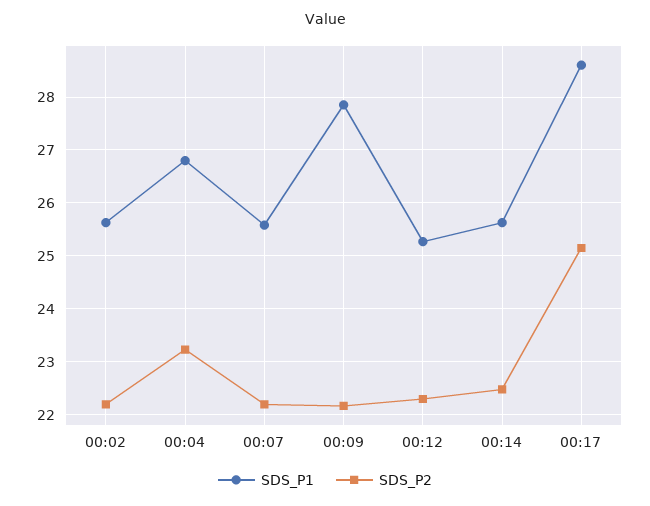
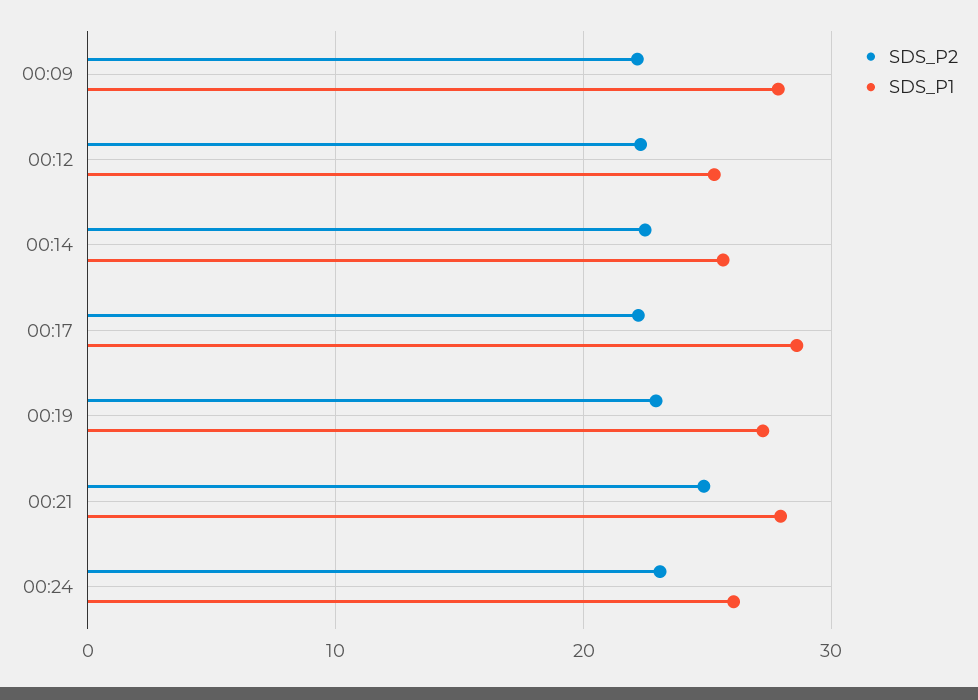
SDS_P1, 00:02: 25.6 -> none
SDS_P2, 00:02: 22.2 -> none
SDS_P1, 00:04: 26.8 -> none
SDS_P2, 00:04: 23.2 -> none
SDS_P1, 00:07: 25.6 -> none
SDS_P2, 00:07: 22.2 -> none
SDS_P2, 00:17: 25.2 -> 22
SDS_P2, 00:19: none -> 23
SDS_P1, 00:19: none -> 27
SDS_P2, 00:21: none -> 25
SDS_P1, 00:21: none -> 28
SDS_P2, 00:24: none -> 23
SDS_P1, 00:24: none -> 26

